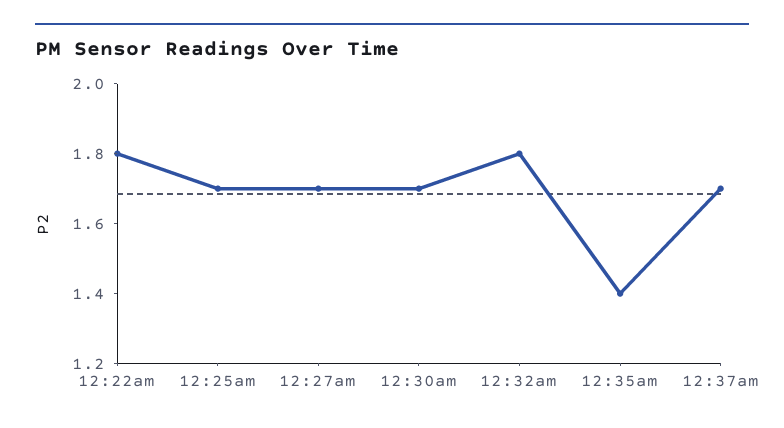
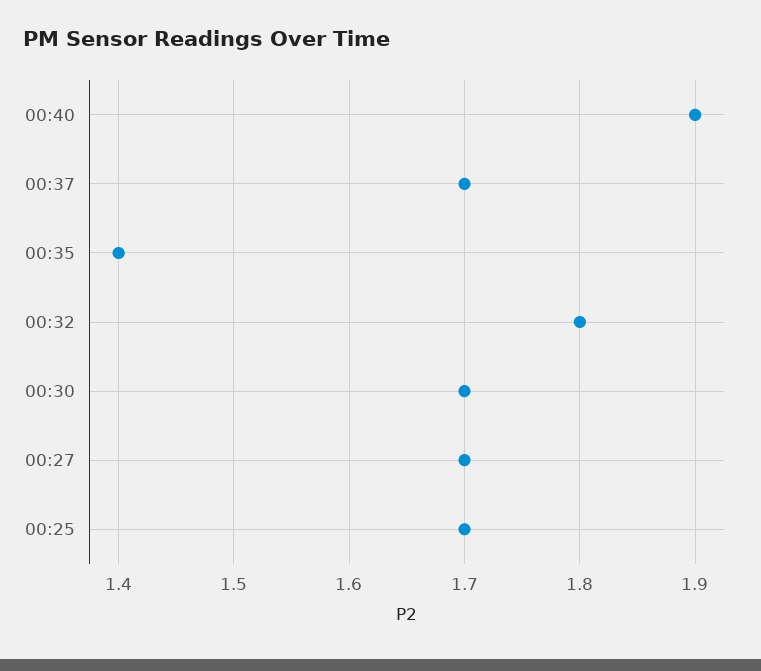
12:22am: 1.8 -> none
00:40: none -> 1.9

